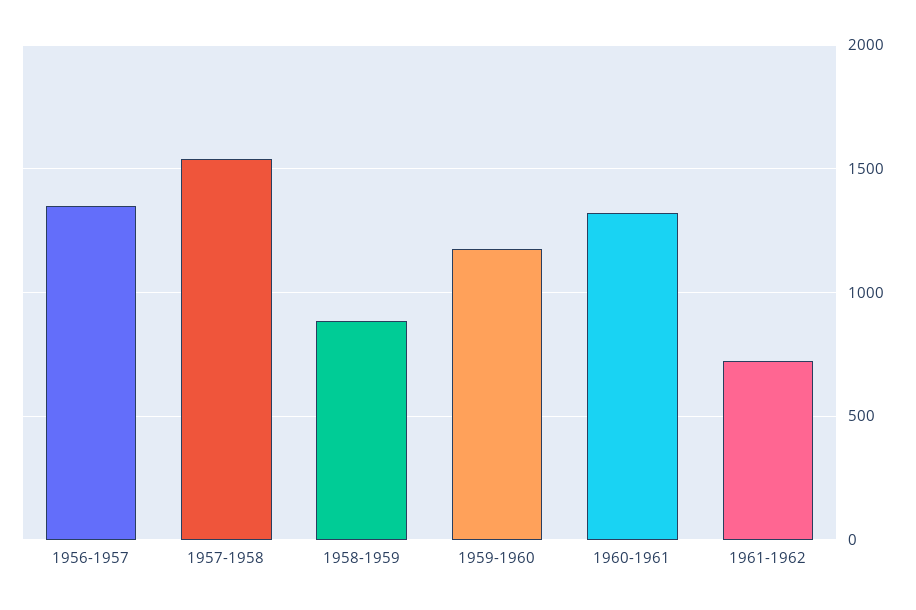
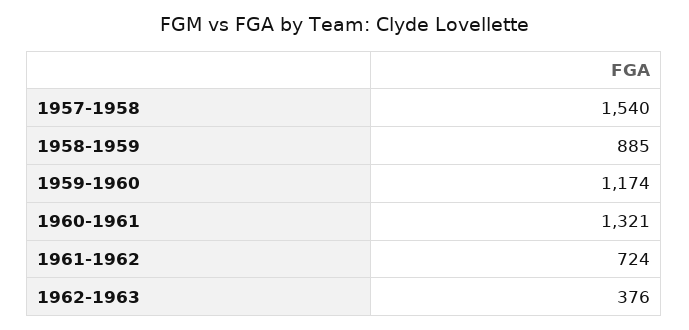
1956-1957: 1350 -> none
1962-1963: none -> 376

